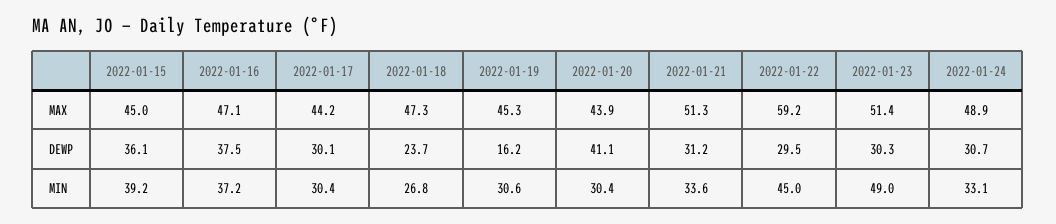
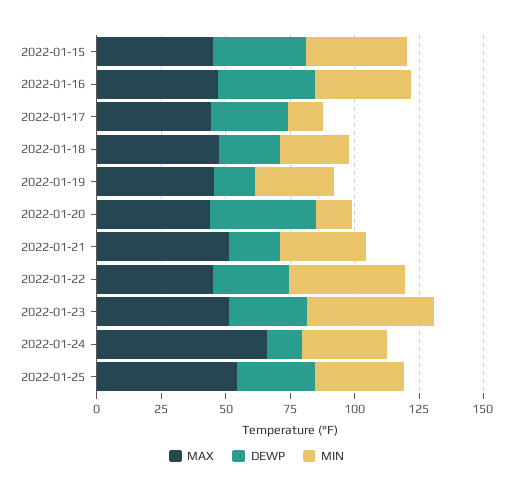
MAX, 2022-01-22: 59.2 -> 45
MAX, 2022-01-24: 48.9 -> 65
DEWP, 2022-01-21: 31.2 -> 20
DEWP, 2022-01-24: 30.7 -> 15
MIN, 2022-01-17: 30.4 -> 15
MIN, 2022-01-20: 30.4 -> 15
MAX, 2022-01-25: none -> 55
DEWP, 2022-01-25: none -> 30
MIN, 2022-01-25: none -> 35

